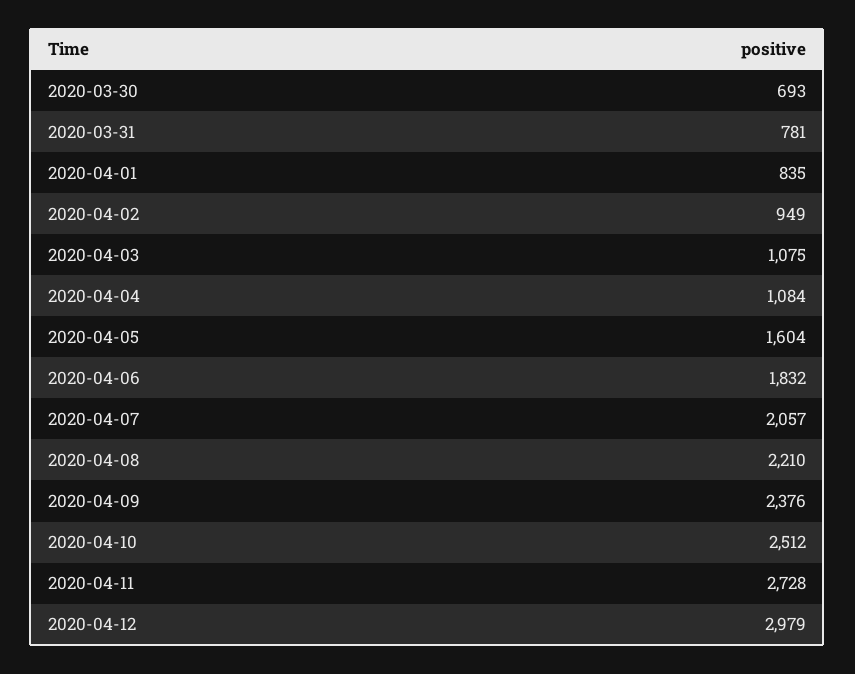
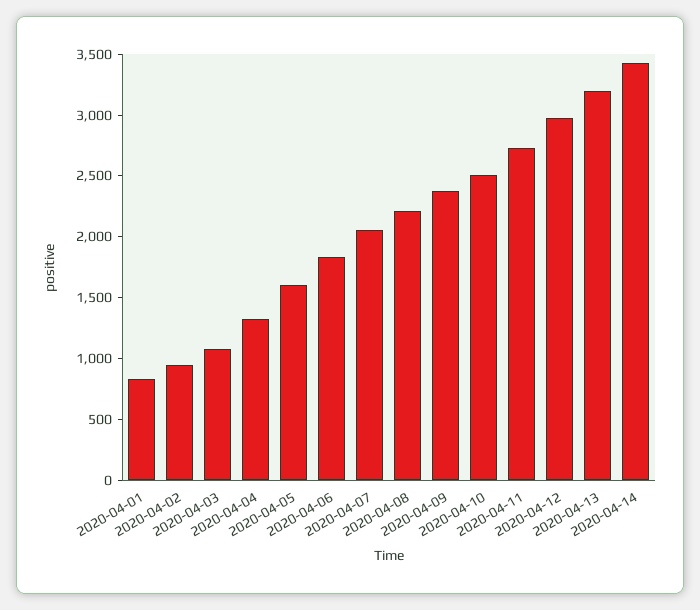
2020-03-30: 693 -> none
2020-03-31: 781 -> none
2020-04-04: 1084 -> 1300
2020-04-13: none -> 3200
2020-04-14: none -> 3400

